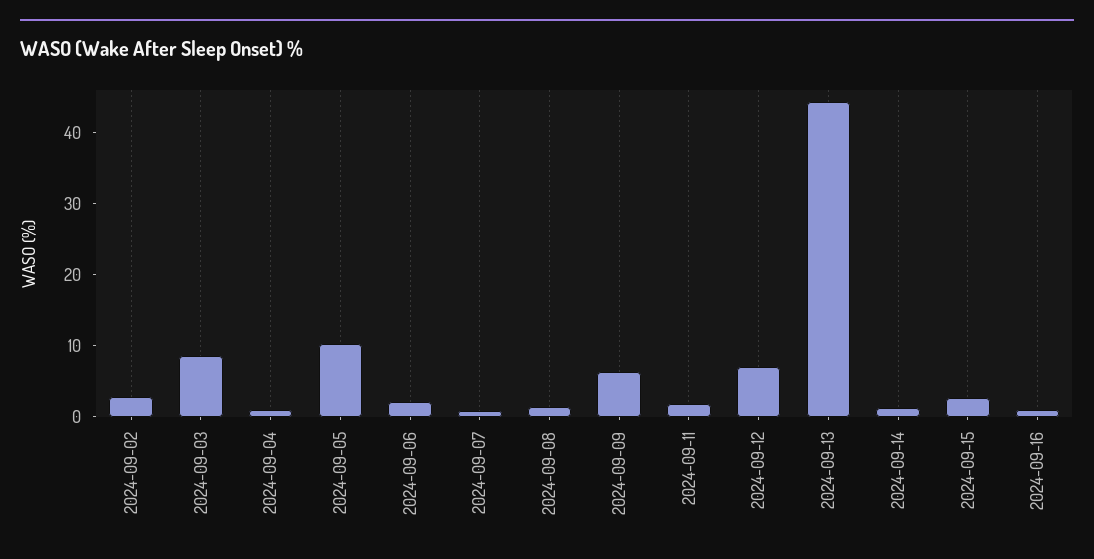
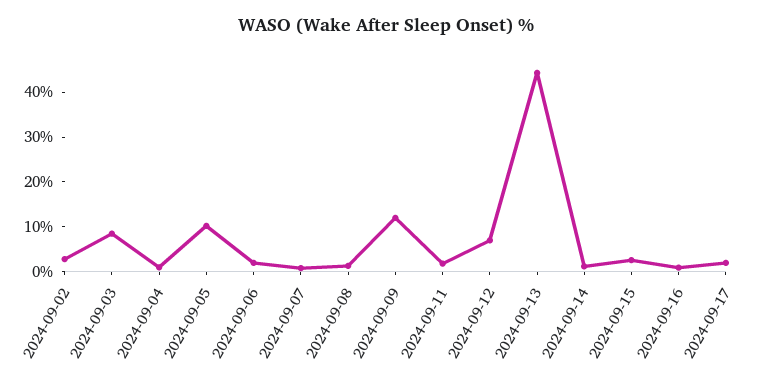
2024-09-09: 6 -> 12
2024-09-17: none -> 2

